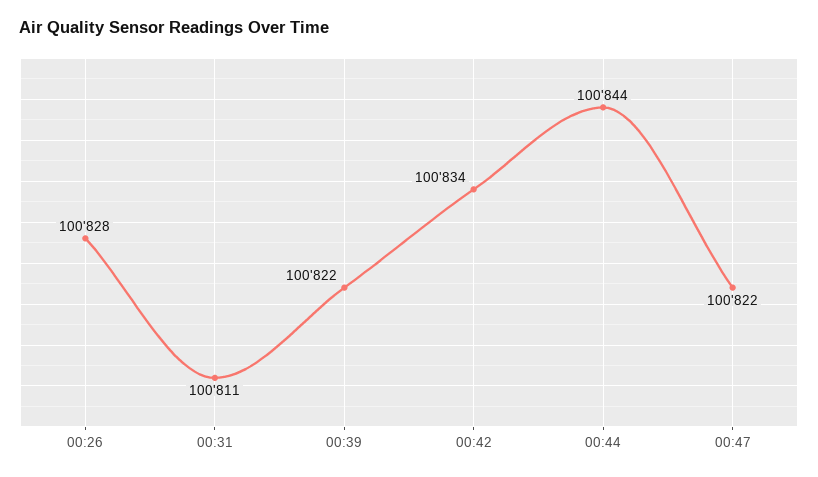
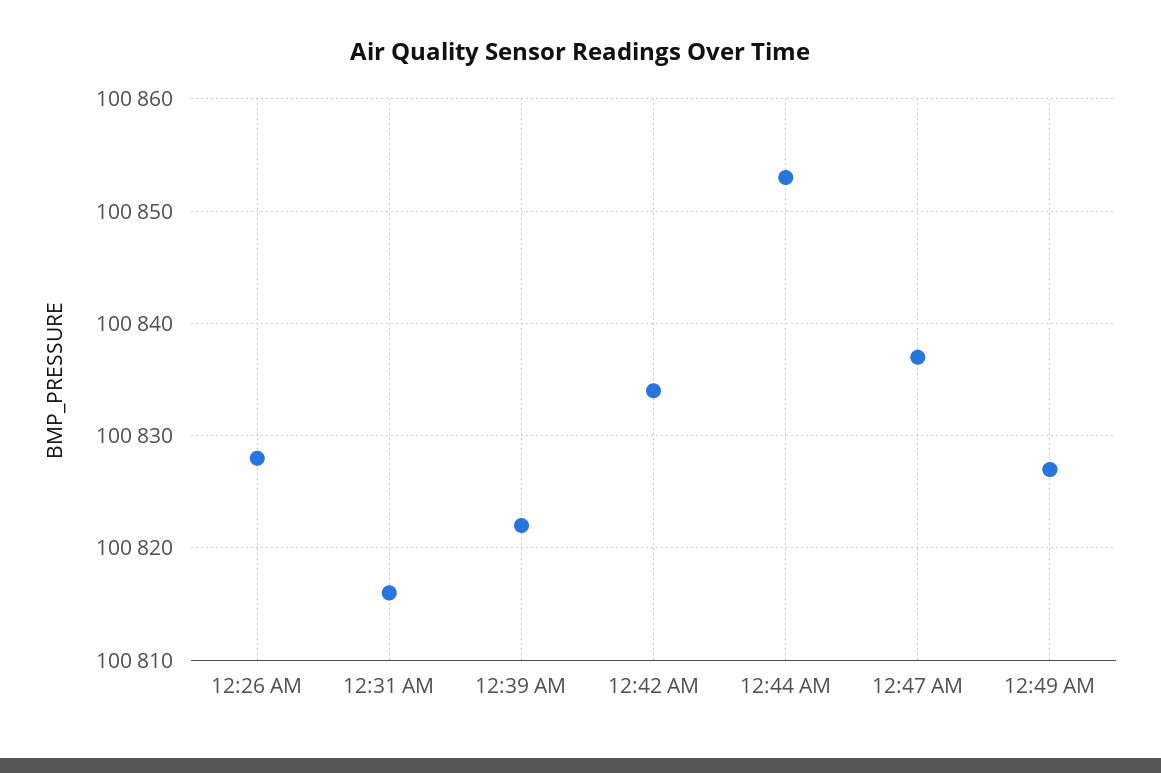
00:31: 100811 -> 100816
00:44: 100844 -> 100853
00:47: 100822 -> 100837
12:49 AM: none -> 100827

